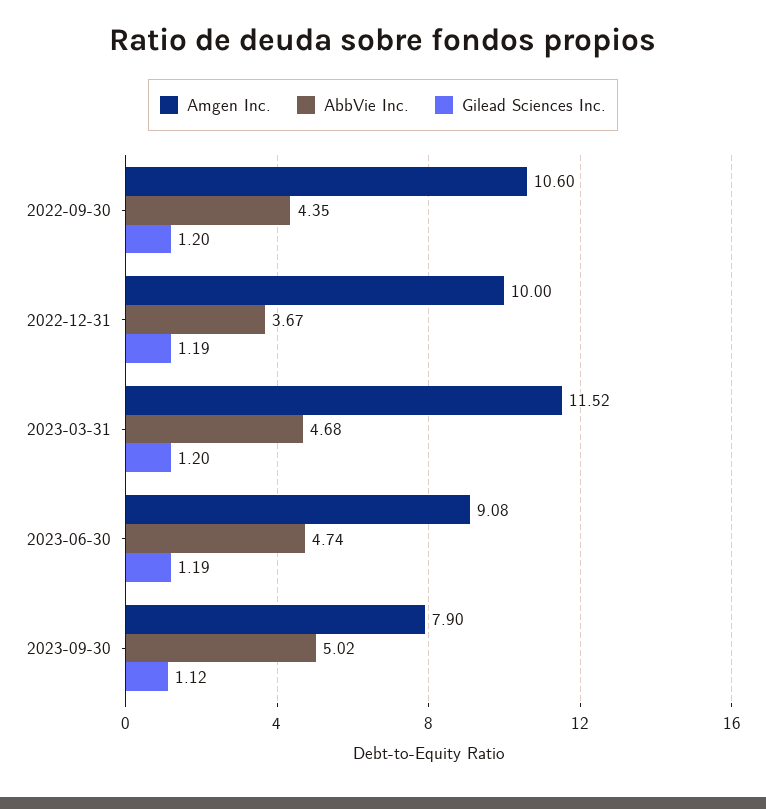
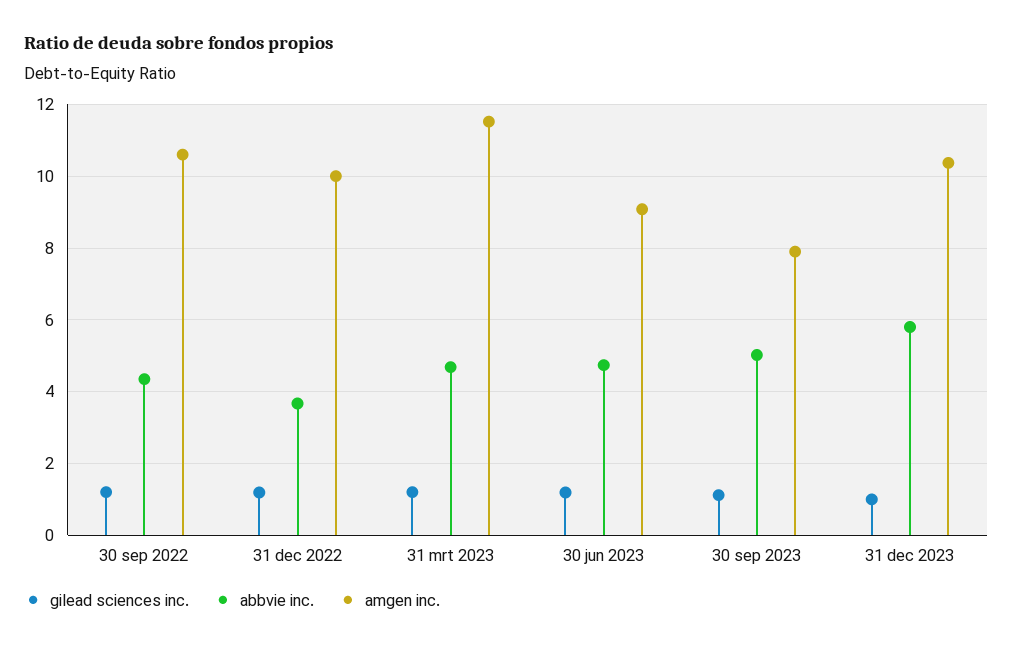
Gilead Sciences Inc., 31 dec 2023: none -> 1
AbbVie Inc., 31 dec 2023: none -> 5.8
Amgen Inc., 31 dec 2023: none -> 10.4

